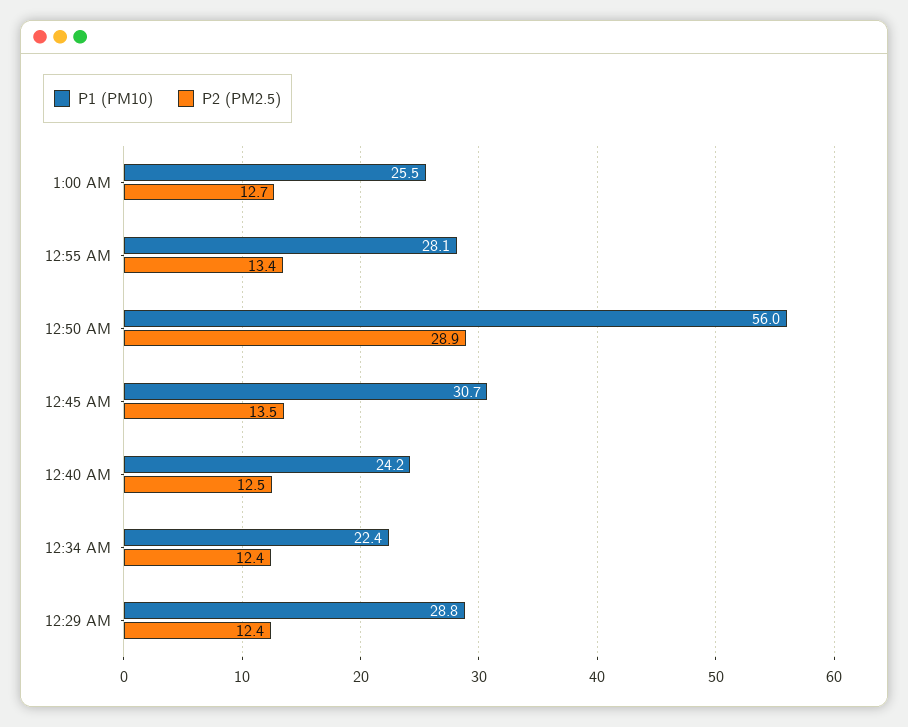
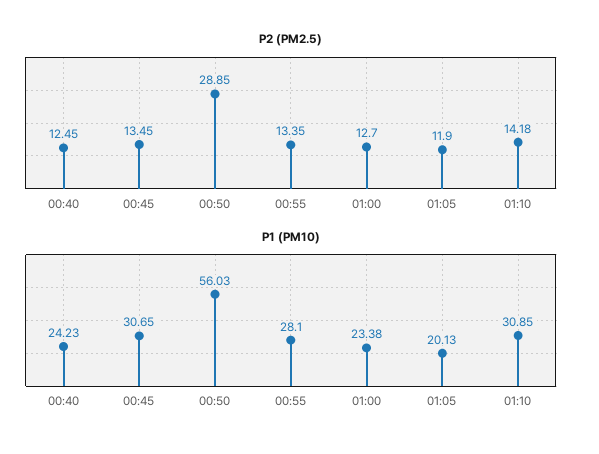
P1 (PM10), 1:00 AM: 25.5 -> 23.38
P1 (PM10), 12:34 AM: 22.4 -> none
P2 (PM2.5), 12:34 AM: 12.4 -> none
P1 (PM10), 12:29 AM: 28.8 -> none
P2 (PM2.5), 12:29 AM: 12.4 -> none
P2 (PM2.5), 01:05: none -> 11.9
P2 (PM2.5), 01:10: none -> 14.18
P1 (PM10), 01:05: none -> 20.13
P1 (PM10), 01:10: none -> 30.85

